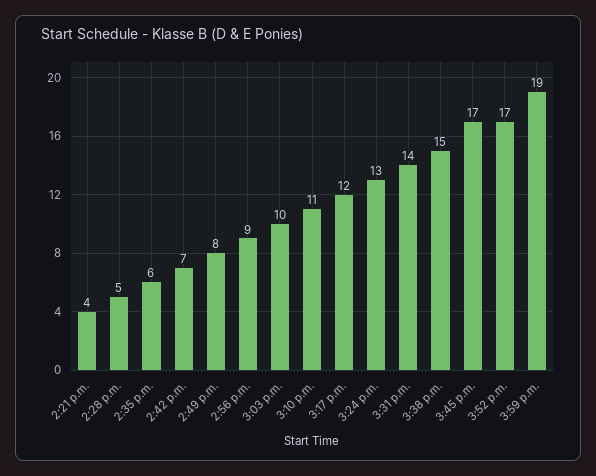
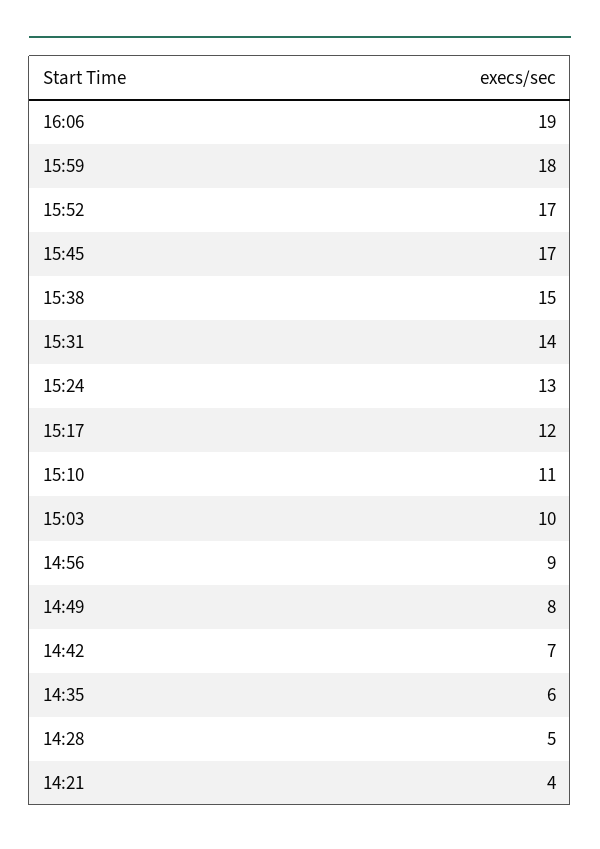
3:59 p.m.: 19 -> 18
16:06: none -> 19

